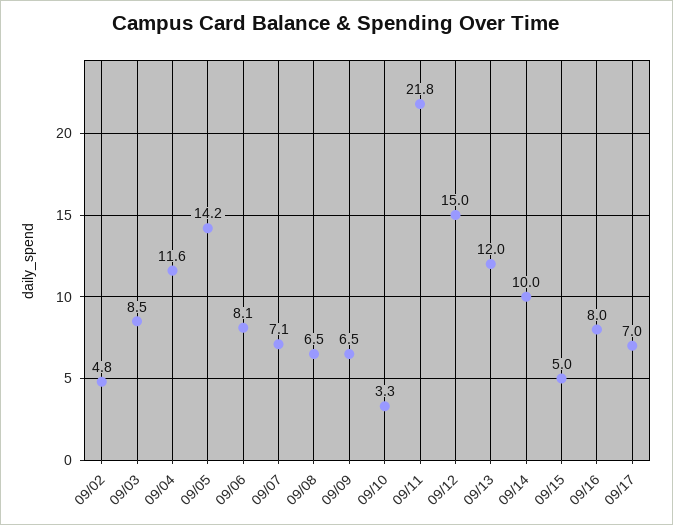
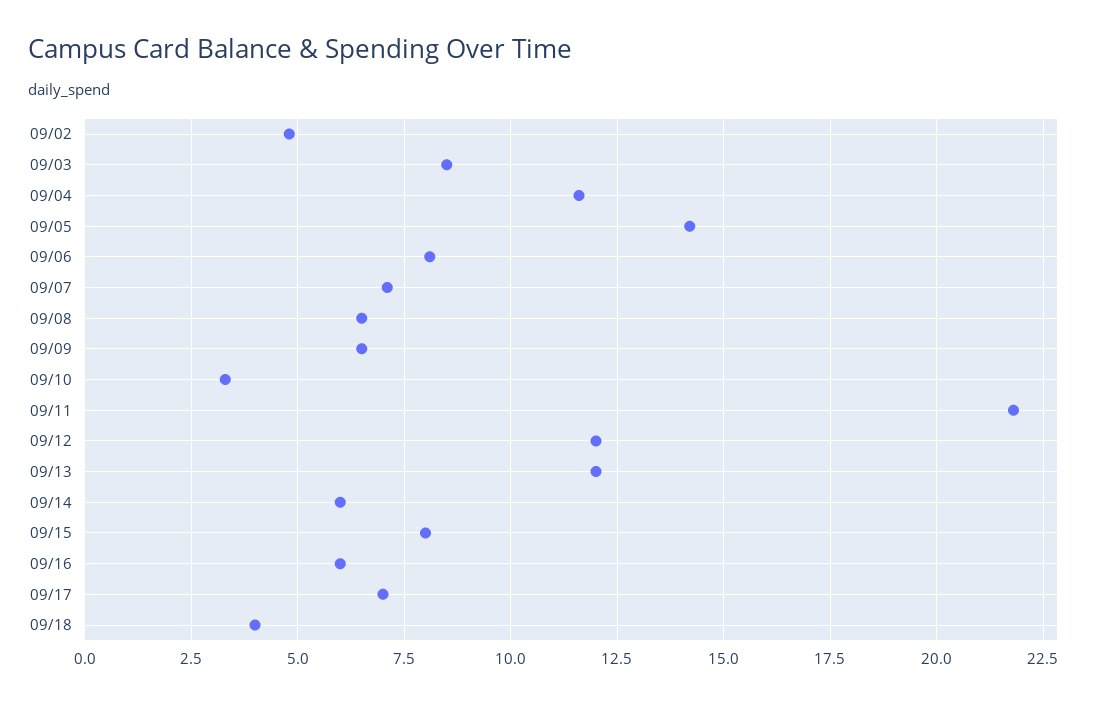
09/12: 15 -> 12
09/14: 10 -> 6
09/15: 5 -> 8
09/16: 8 -> 6
09/18: none -> 4

